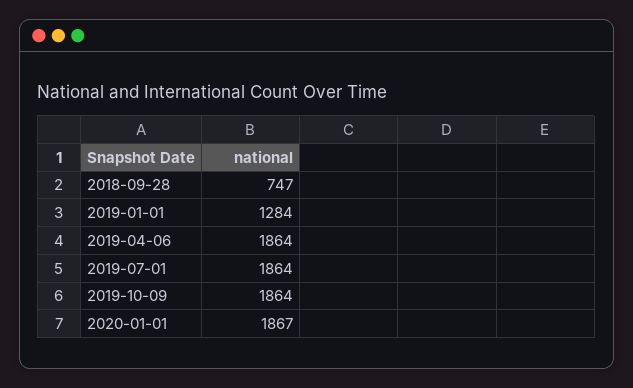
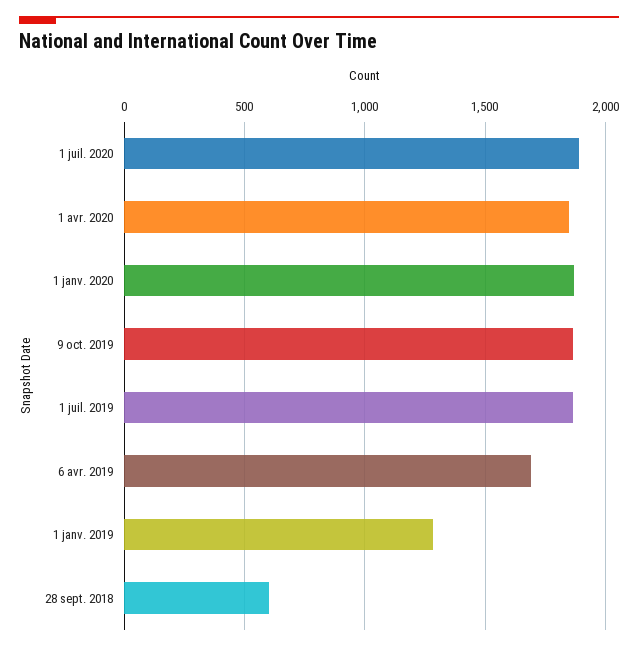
2018-09-28: 747 -> 600
2019-04-06: 1864 -> 1700
1 juil. 2020: none -> 1900
1 avr. 2020: none -> 1850

